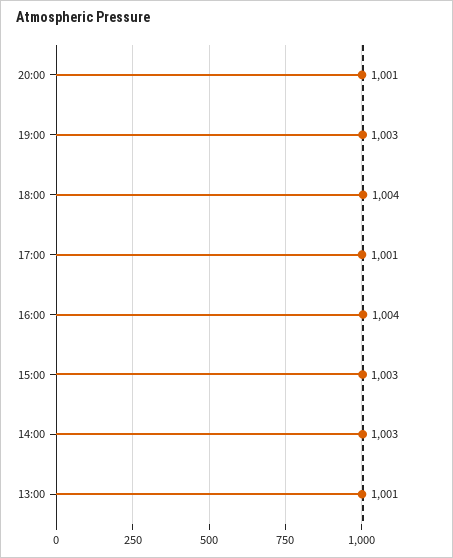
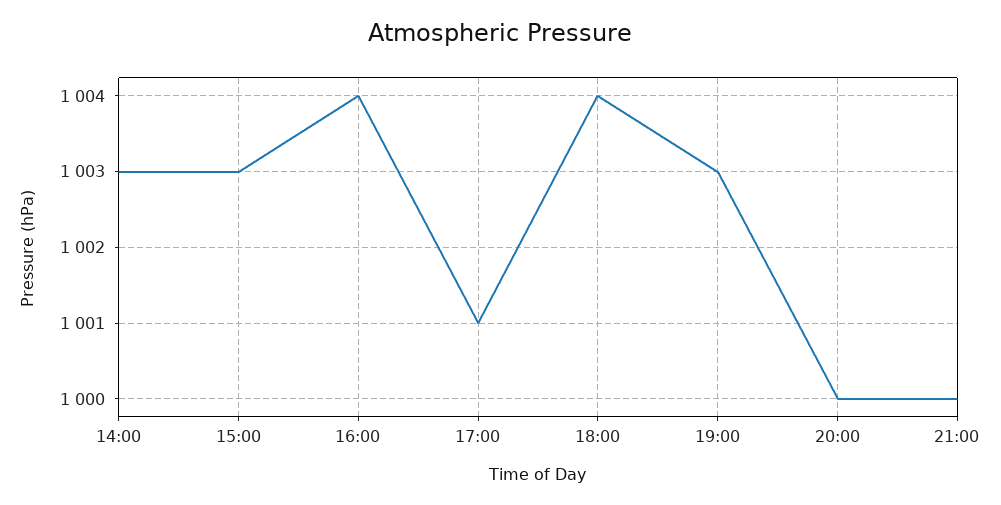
20:00: 1001 -> 1000
13:00: 1001 -> none
21:00: none -> 1000

